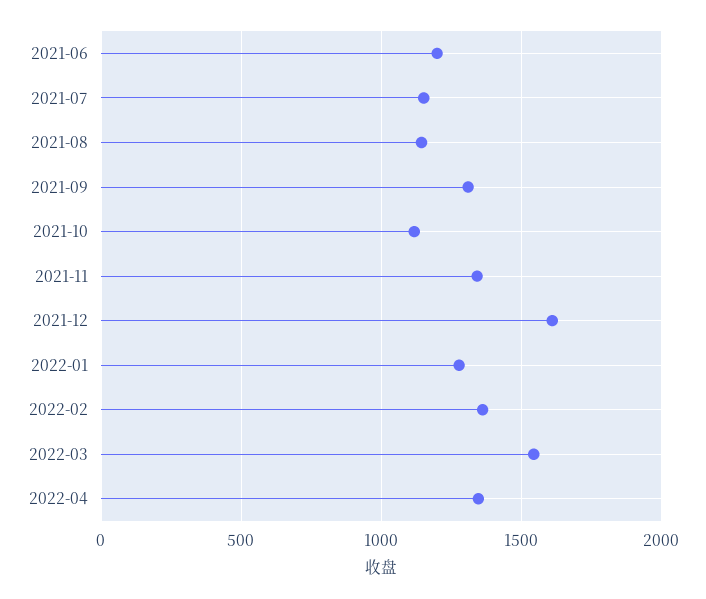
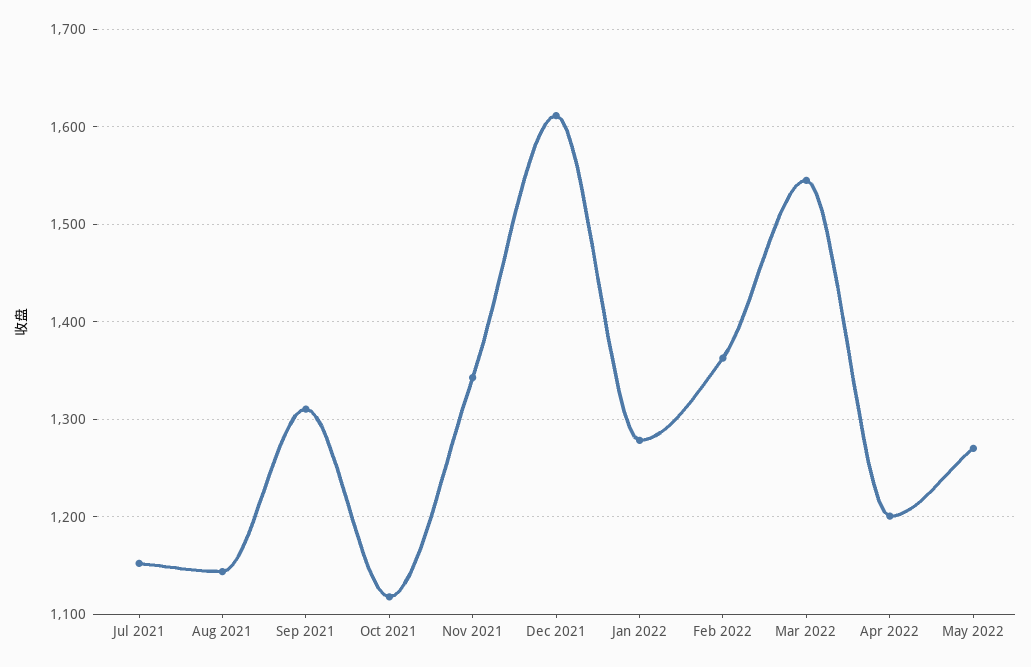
2021-06: 1200 -> none
2022-04: 1350 -> 1200
May 2022: none -> 1270

